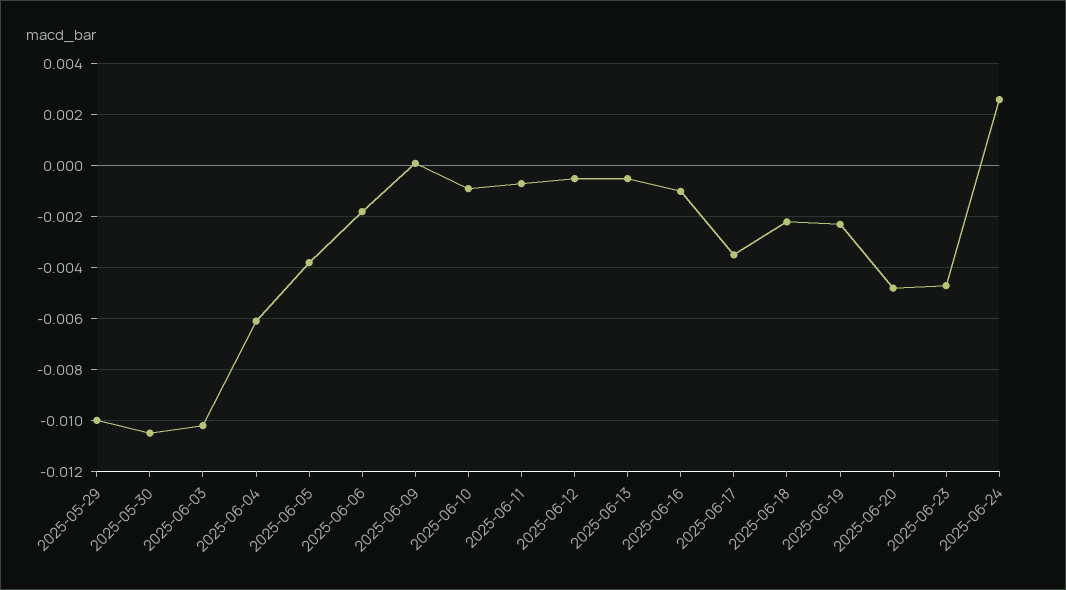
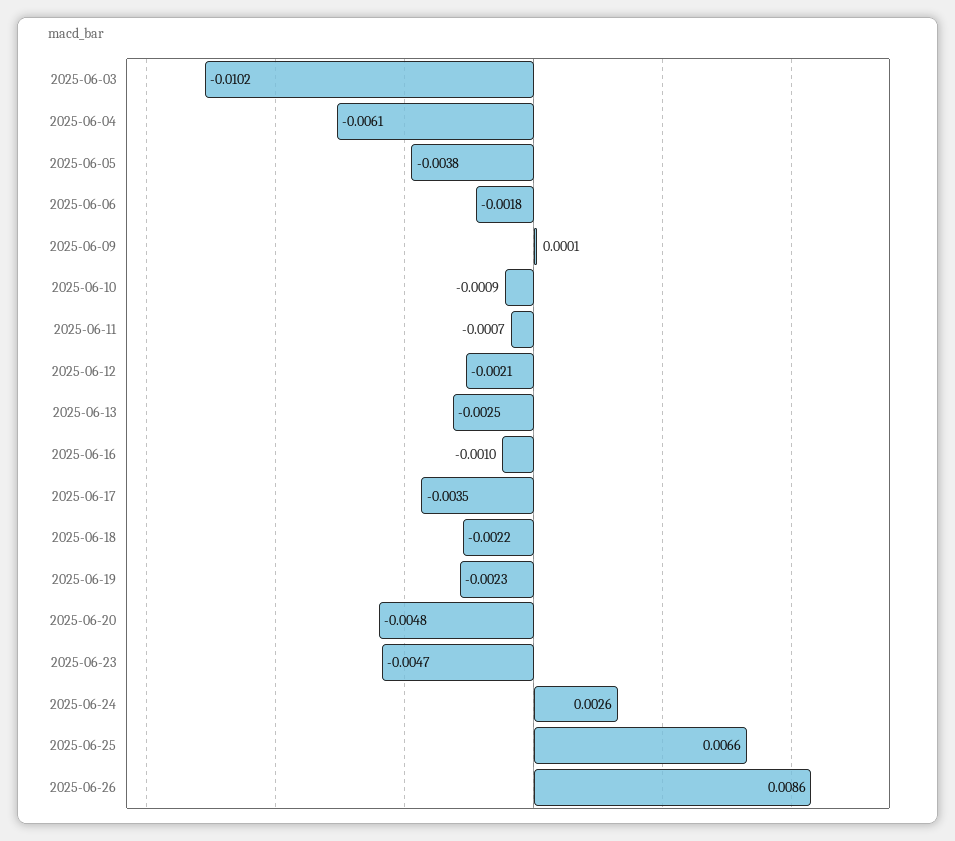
2025-05-29: -0.01 -> none
2025-05-30: -0.0105 -> none
2025-06-12: -0.0005 -> -0.0021
2025-06-13: -0.0005 -> -0.0025
2025-06-25: none -> 0.0066
2025-06-26: none -> 0.0086

